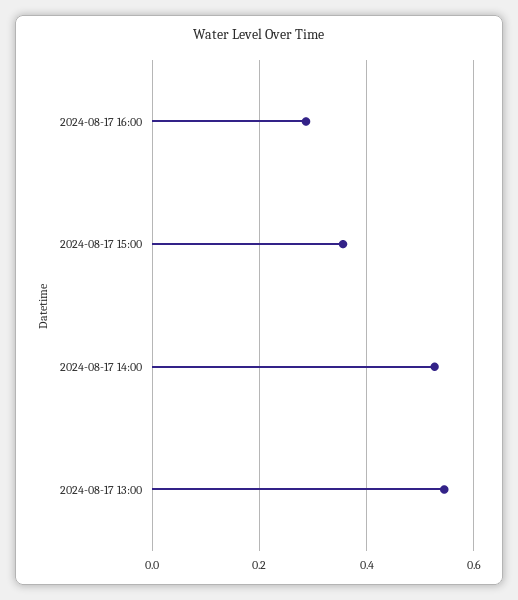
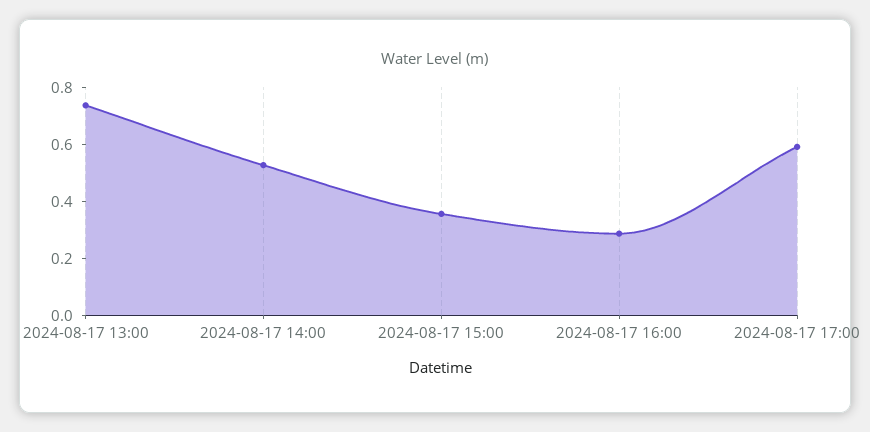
2024-08-17 13:00: 0.54 -> 0.75
2024-08-17 17:00: none -> 0.6

